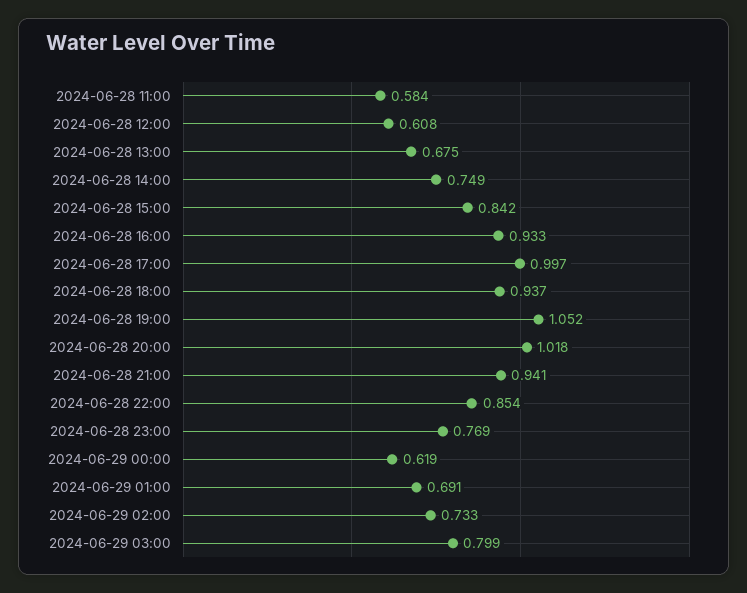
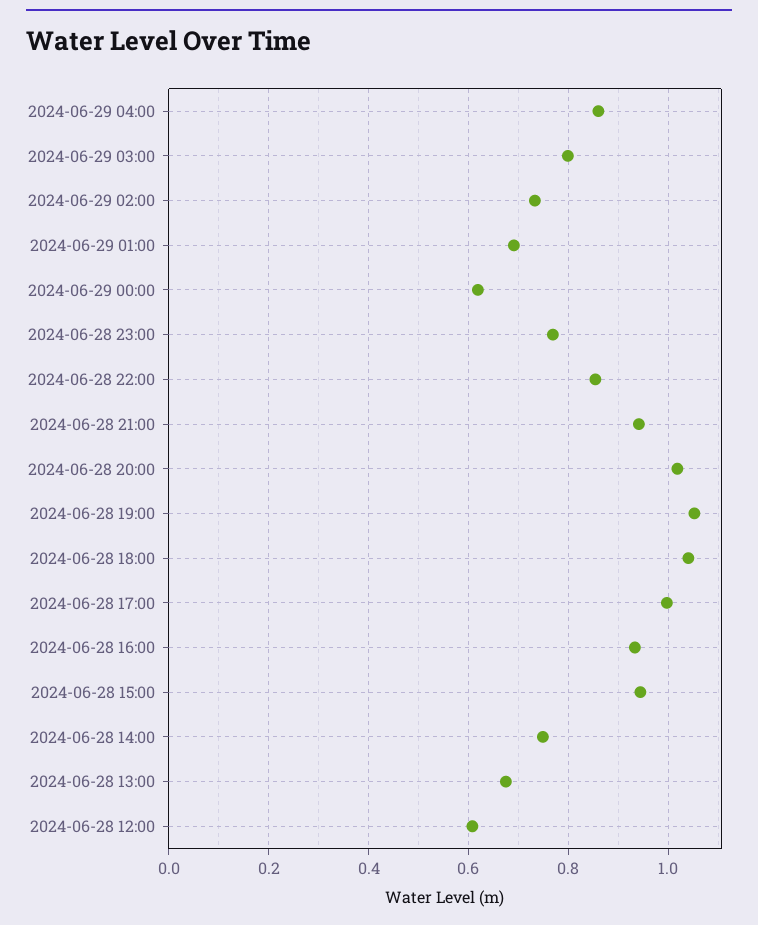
2024-06-28 11:00: 0.584 -> none
2024-06-28 15:00: 0.842 -> 0.94
2024-06-28 18:00: 0.937 -> 1.04
2024-06-29 04:00: none -> 0.86

